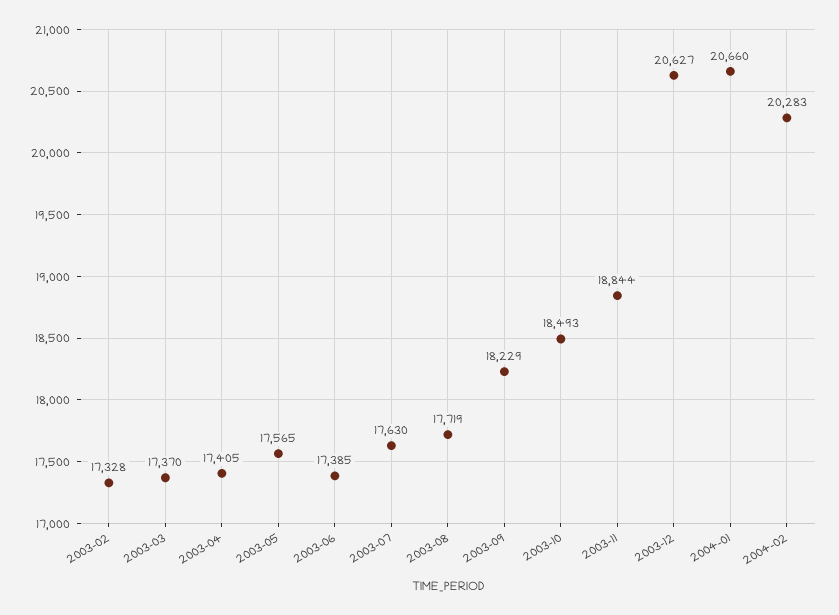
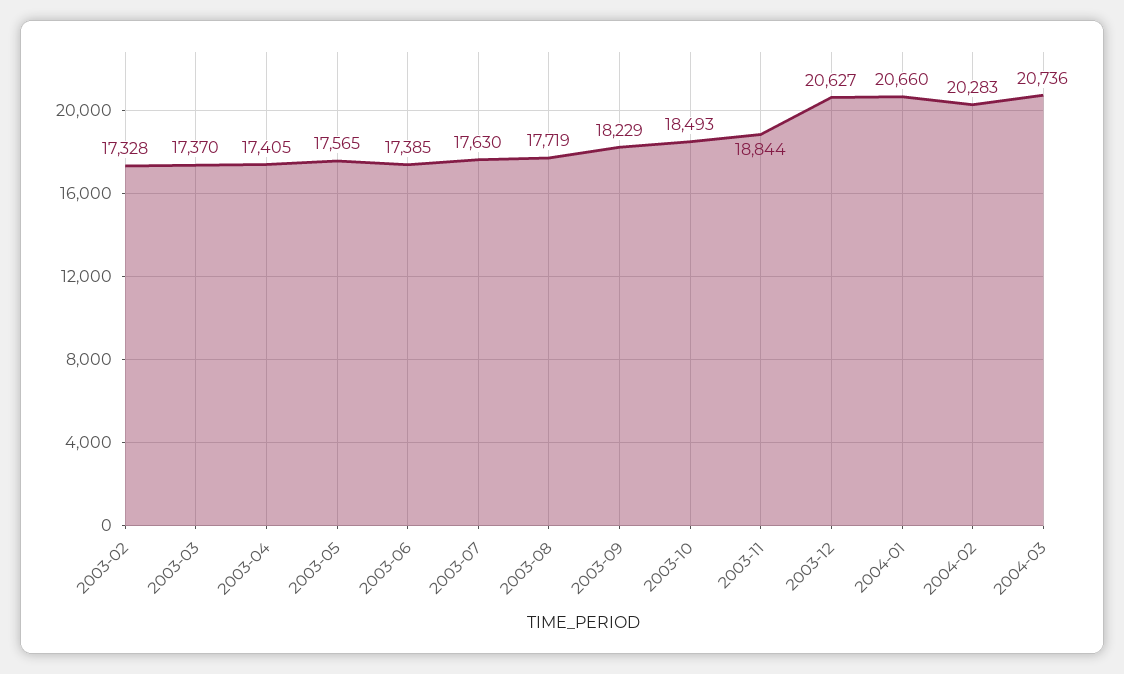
2004-03: none -> 20736

